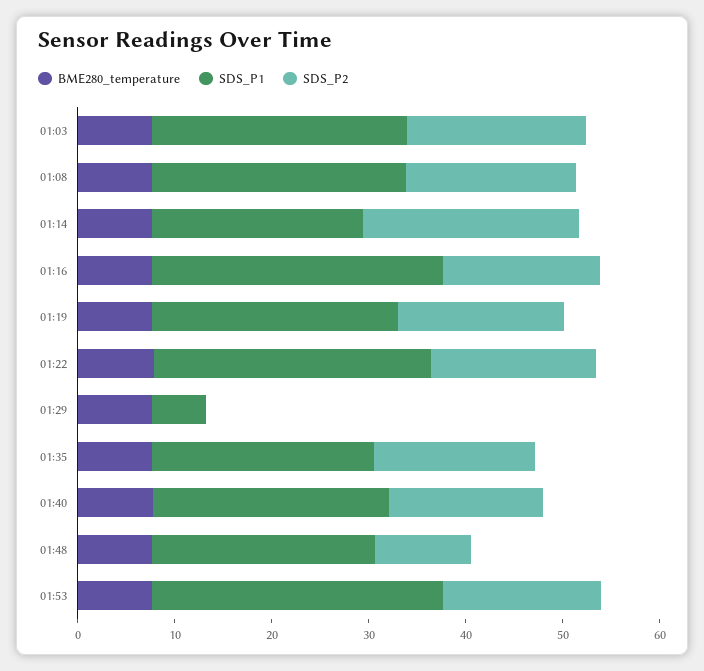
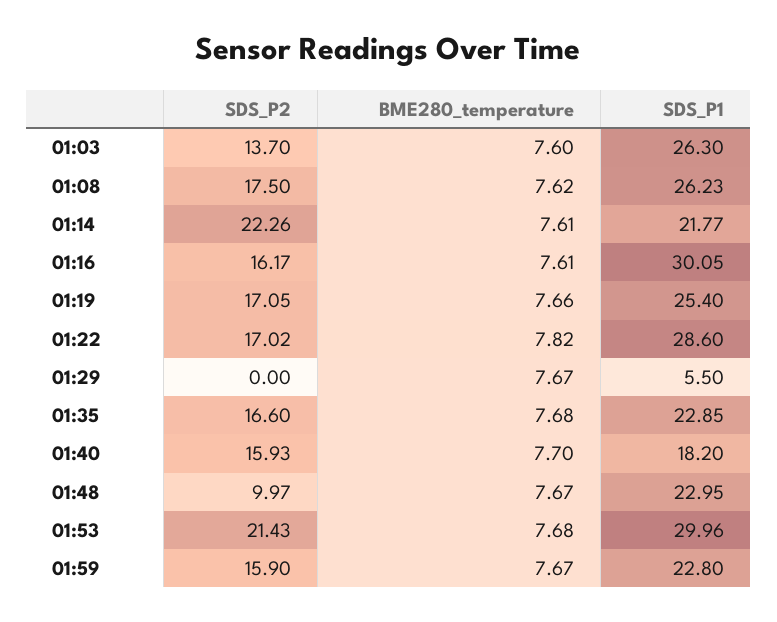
SDS_P2, 01:03: 18 -> 13.7
SDS_P1, 01:40: 24 -> 18.2
SDS_P2, 01:53: 16 -> 21.43
SDS_P2, 01:59: none -> 15.9
BME280_temperature, 01:59: none -> 7.67
SDS_P1, 01:59: none -> 22.8

